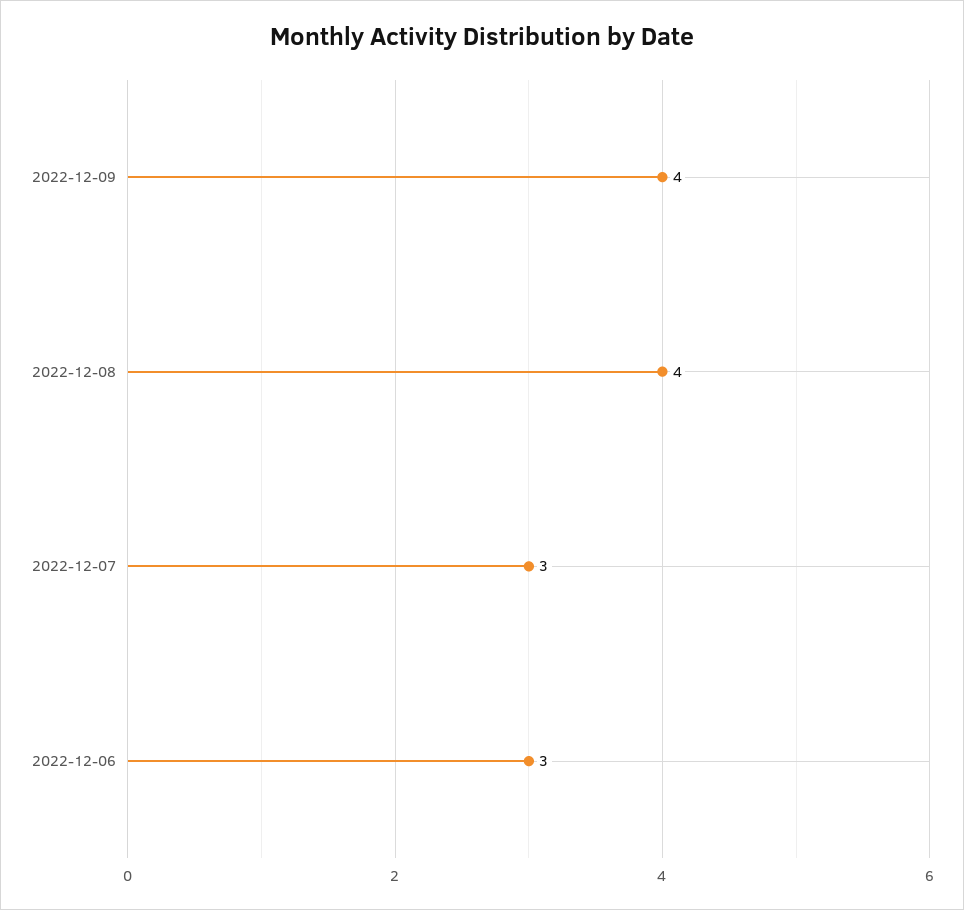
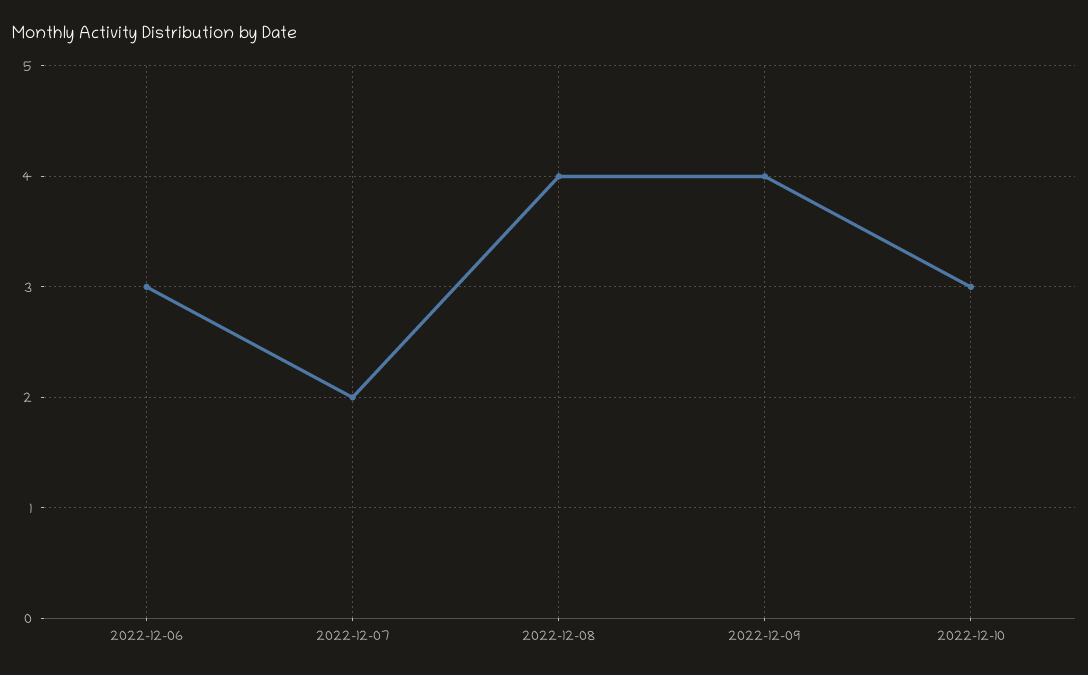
2022-12-07: 3 -> 2
2022-12-10: none -> 3

